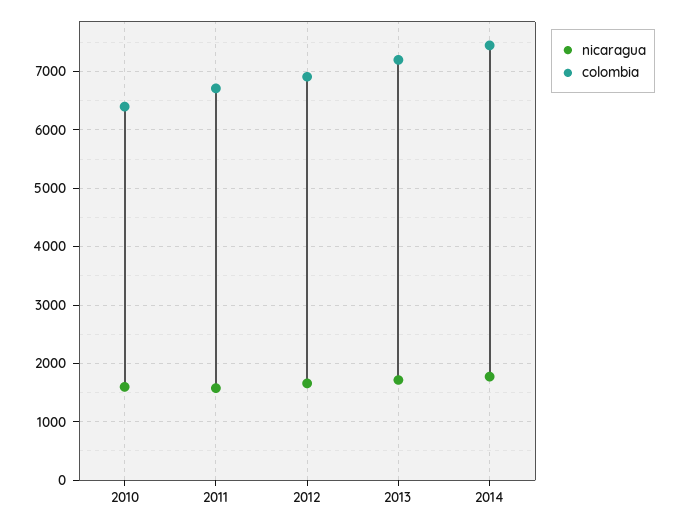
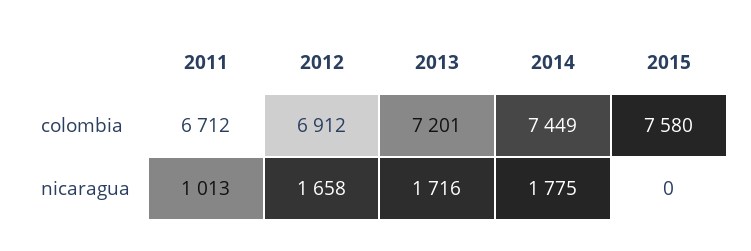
nicaragua, 2010: 1600 -> none
colombia, 2010: 6400 -> none
nicaragua, 2011: 1600 -> 1013
colombia, 2015: none -> 7580
nicaragua, 2015: none -> 0

